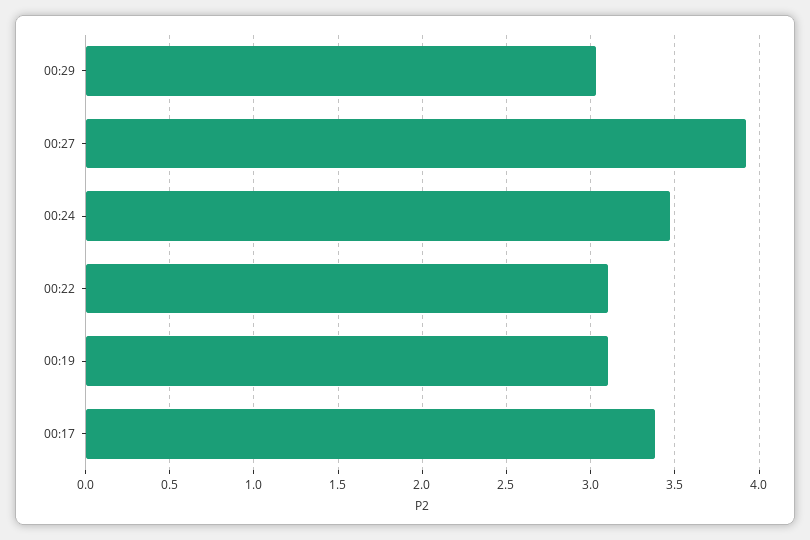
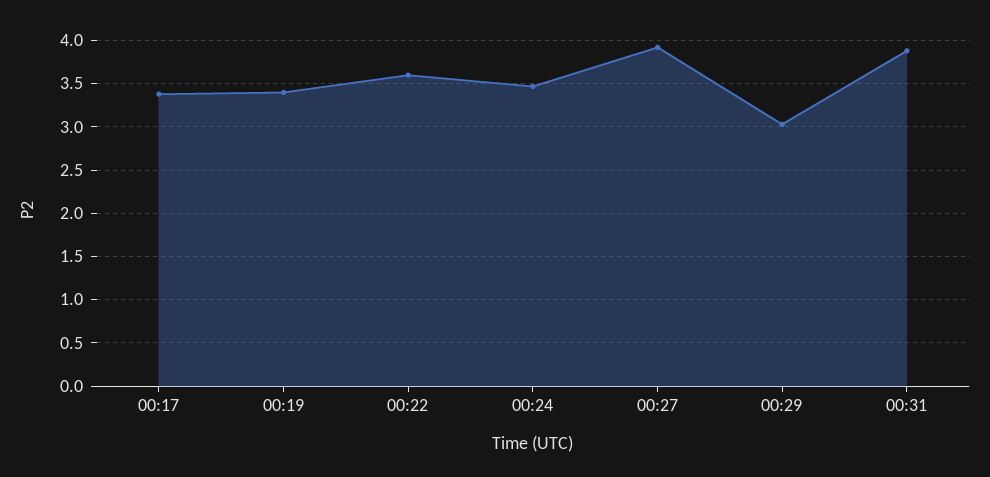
00:22: 3.1 -> 3.6
00:19: 3.1 -> 3.4
00:31: none -> 3.9

